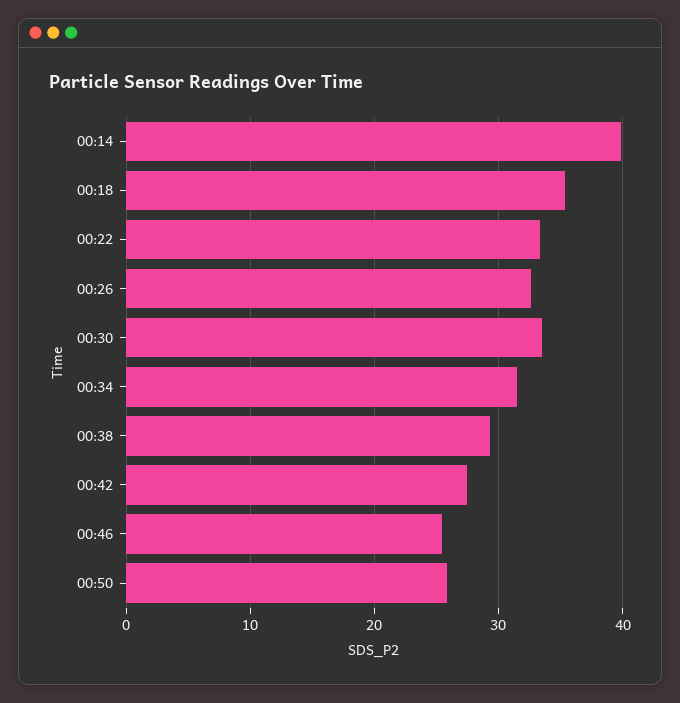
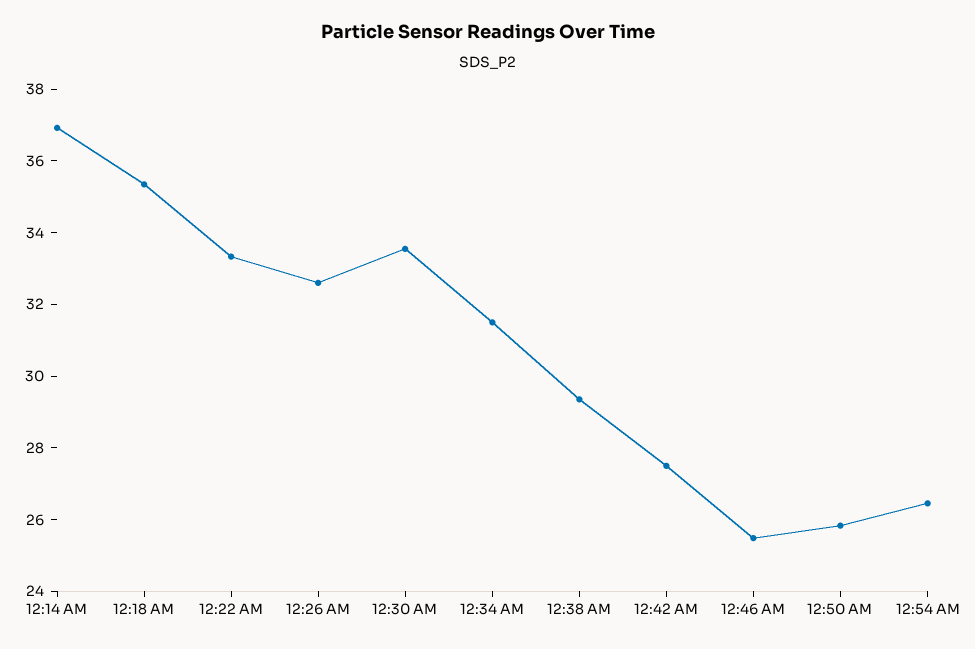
00:14: 40 -> 37
12:54 AM: none -> 26.5

